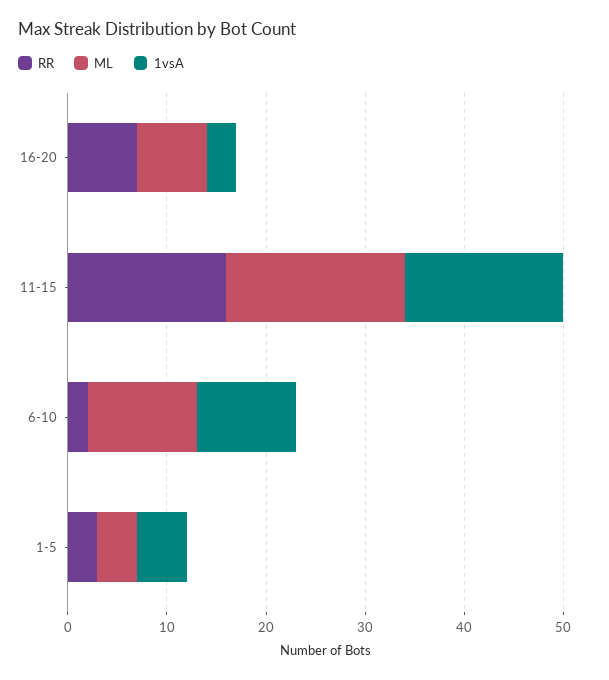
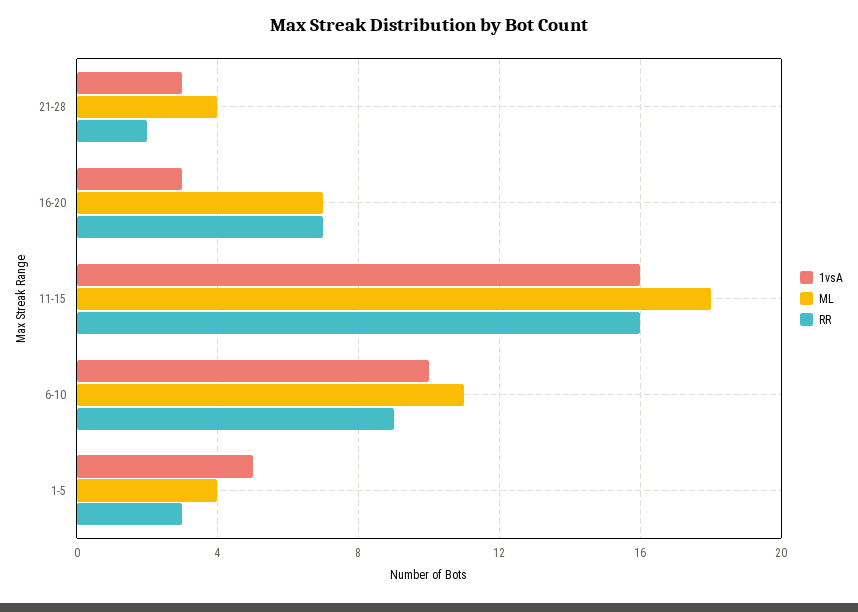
RR, 6-10: 2 -> 9
1vsA, 21-28: none -> 3
ML, 21-28: none -> 4
RR, 21-28: none -> 2

